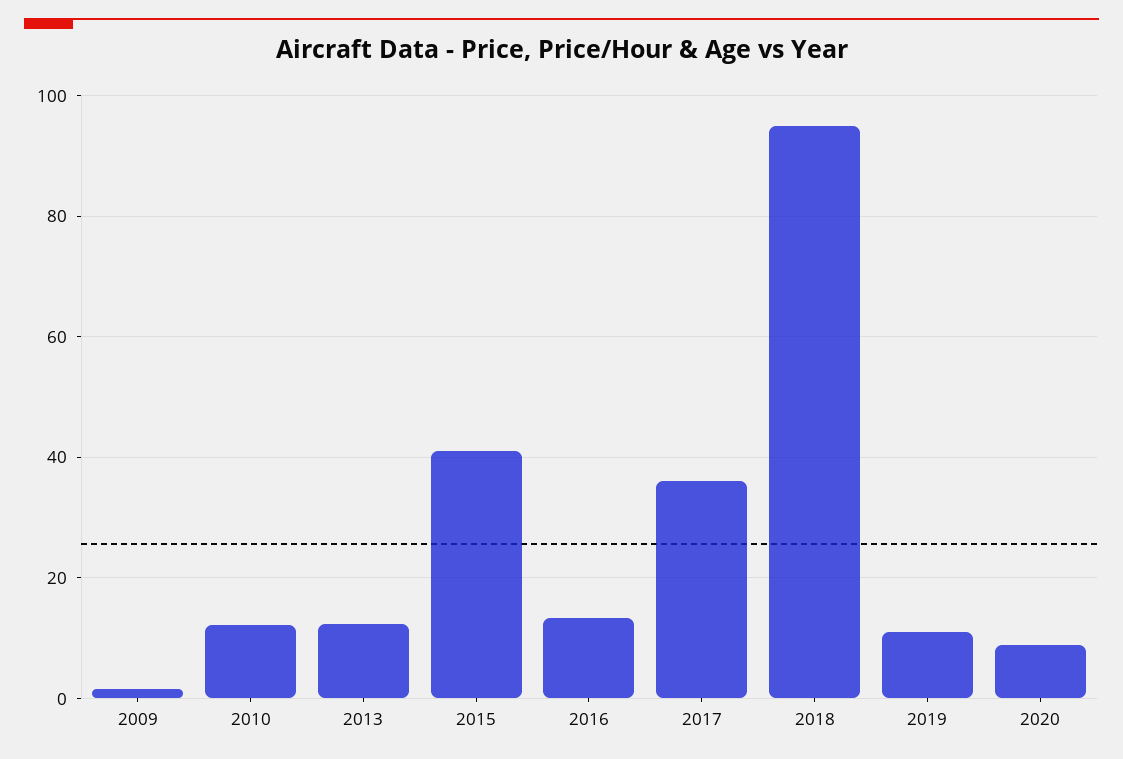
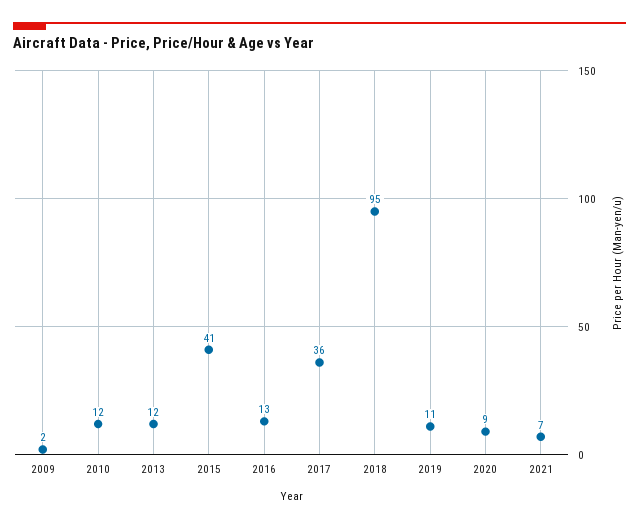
2021: none -> 7

